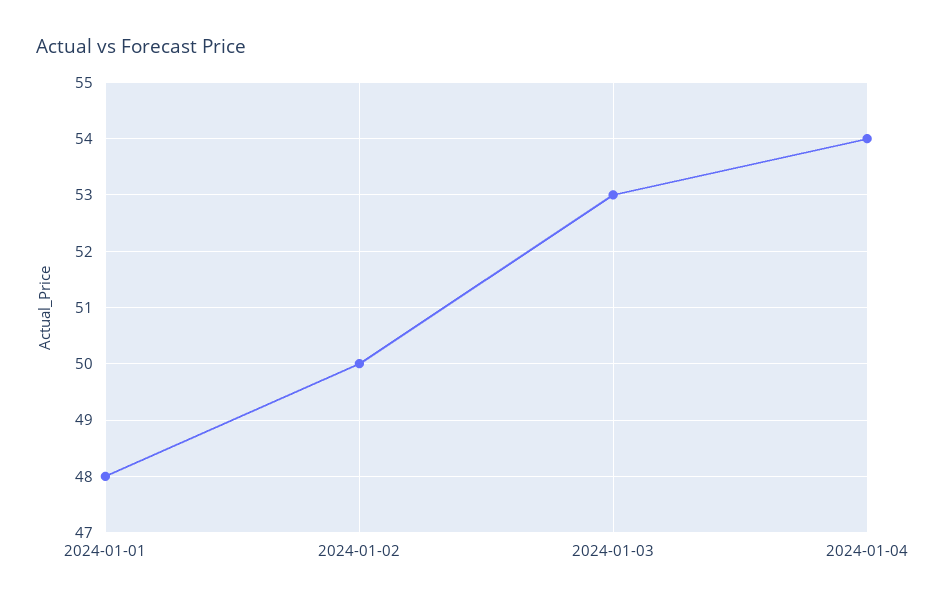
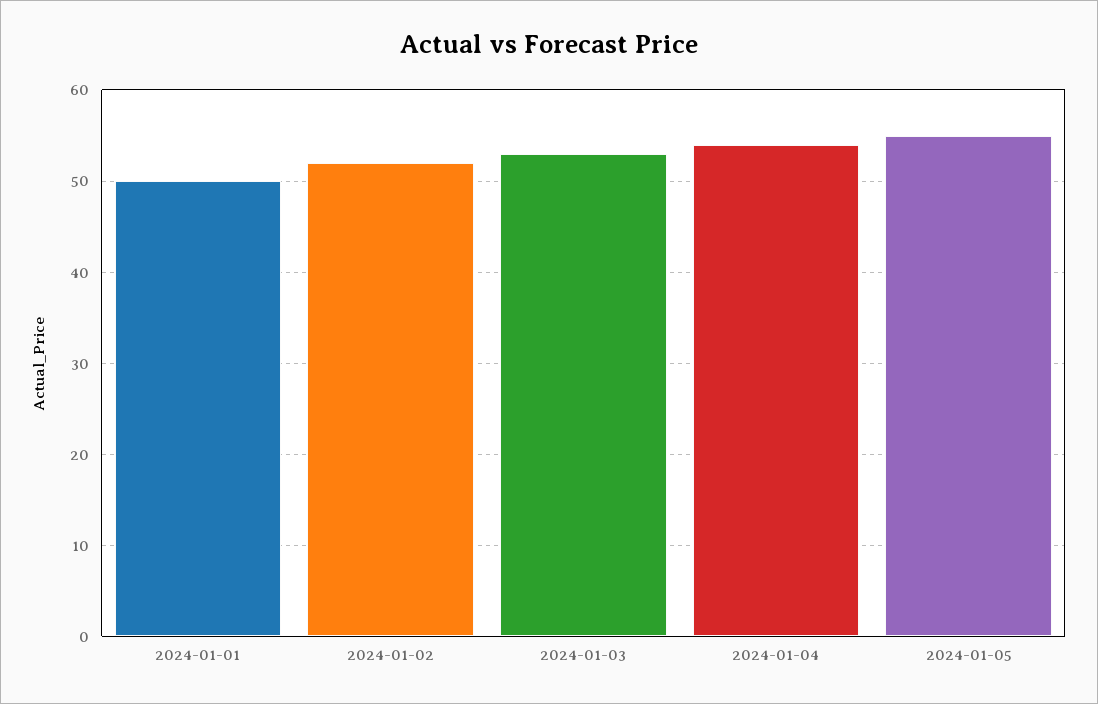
2024-01-01: 48 -> 50
2024-01-02: 50 -> 52
2024-01-05: none -> 55

